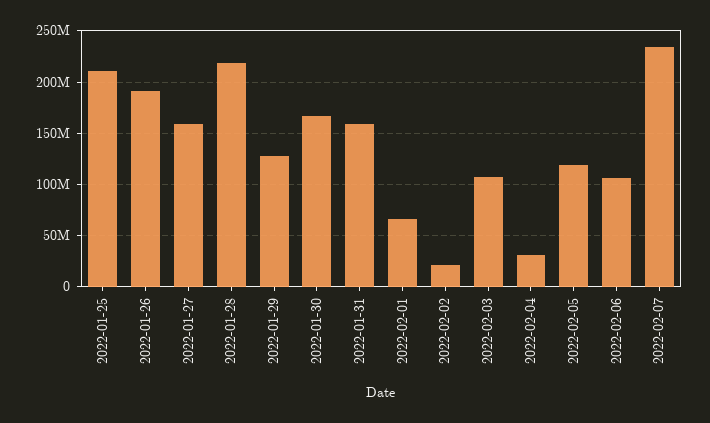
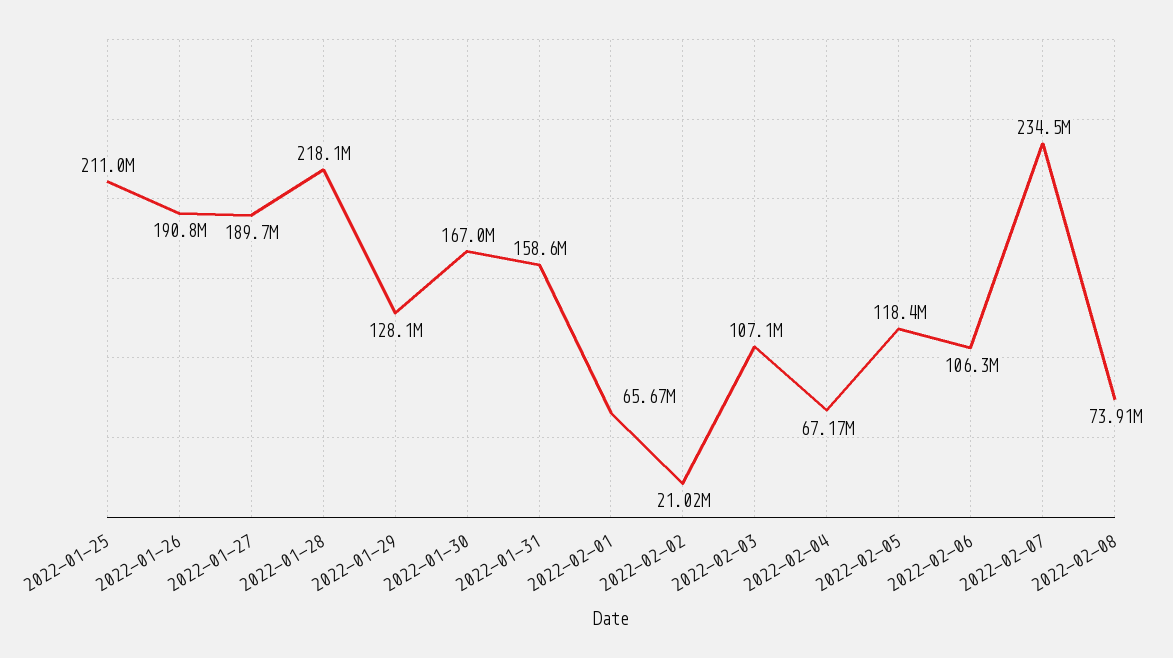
2022-01-27: 160000000 -> 189700000
2022-02-04: 30000000 -> 67170000
2022-02-08: none -> 73910000

